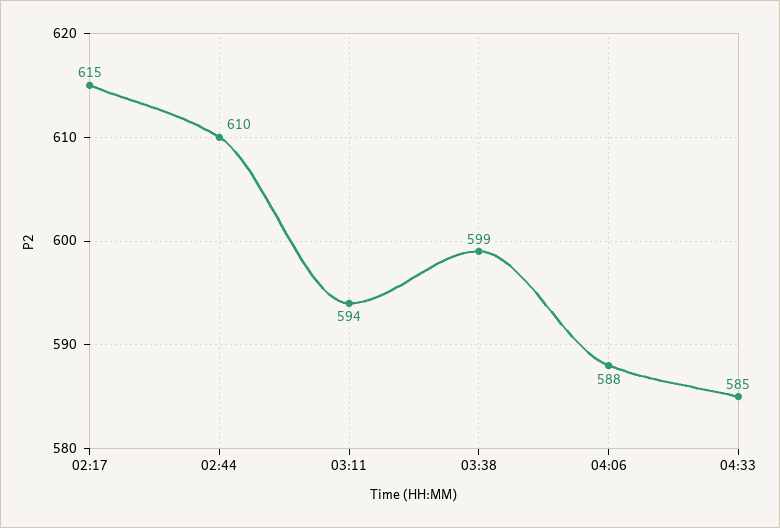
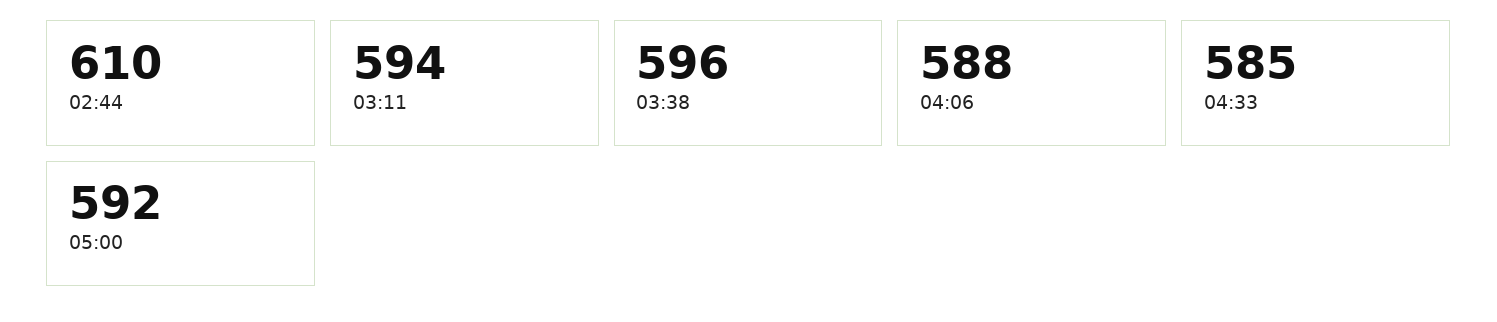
02:17: 615 -> none
03:38: 599 -> 596
05:00: none -> 592

